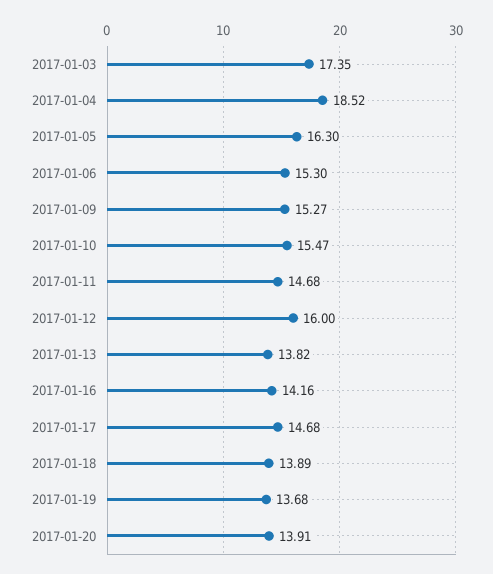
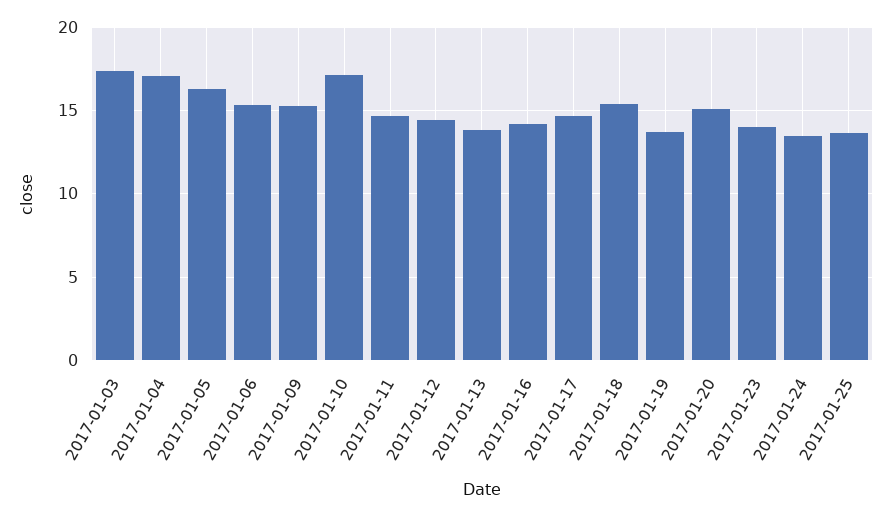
2017-01-04: 18.52 -> 17
2017-01-10: 15.47 -> 17
2017-01-12: 16 -> 14.5
2017-01-18: 13.89 -> 15.5
2017-01-20: 13.91 -> 15
2017-01-23: none -> 14
2017-01-24: none -> 13.5
2017-01-25: none -> 13.5

